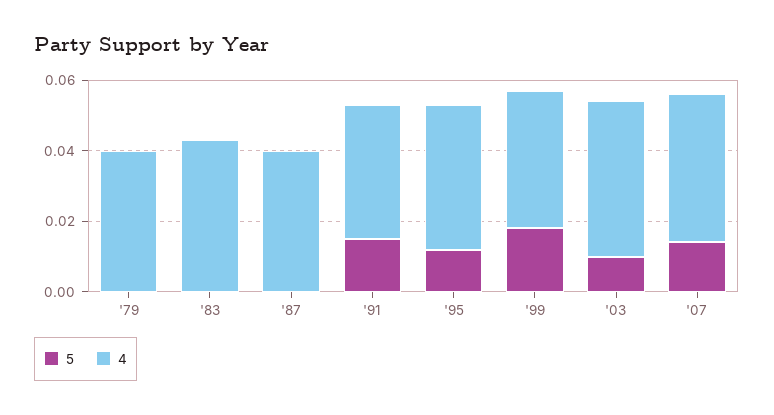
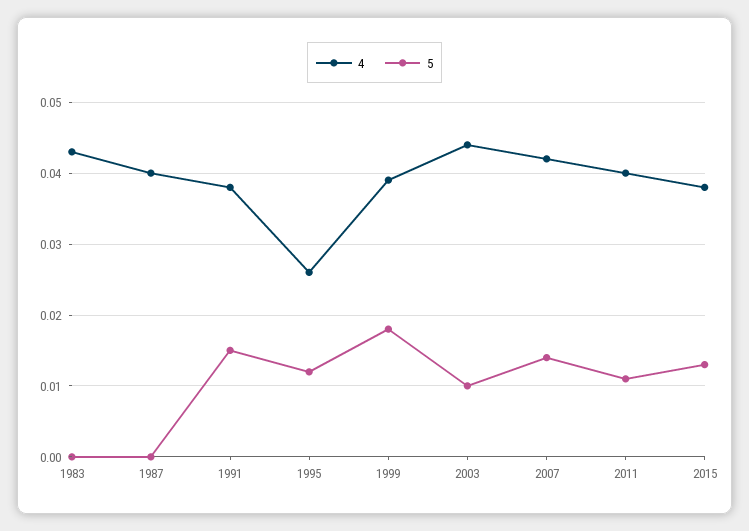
5, '79: 0 -> none
4, '79: 0.04 -> none
4, '95: 0.04 -> 0.026
4, 2011: none -> 0.04
5, 2011: none -> 0.011
4, 2015: none -> 0.038
5, 2015: none -> 0.013

